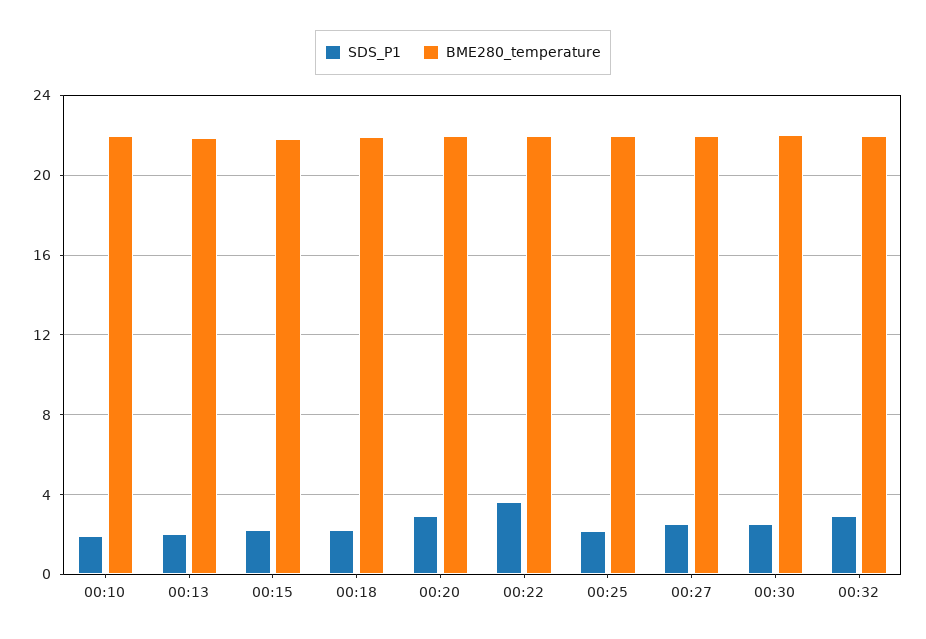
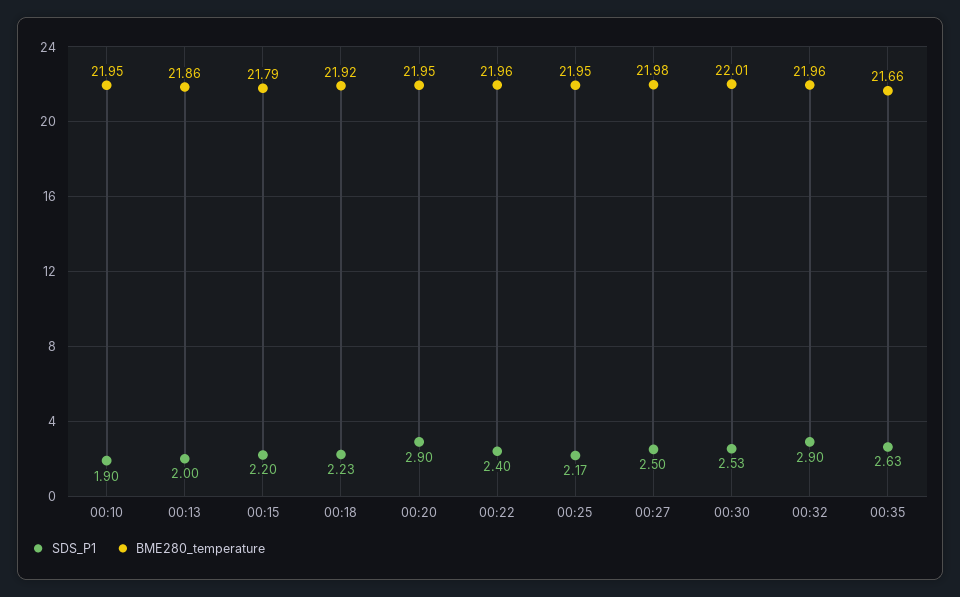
SDS_P1, 00:22: 3.5 -> 2.4
SDS_P1, 00:35: none -> 2.63
BME280_temperature, 00:35: none -> 21.66

